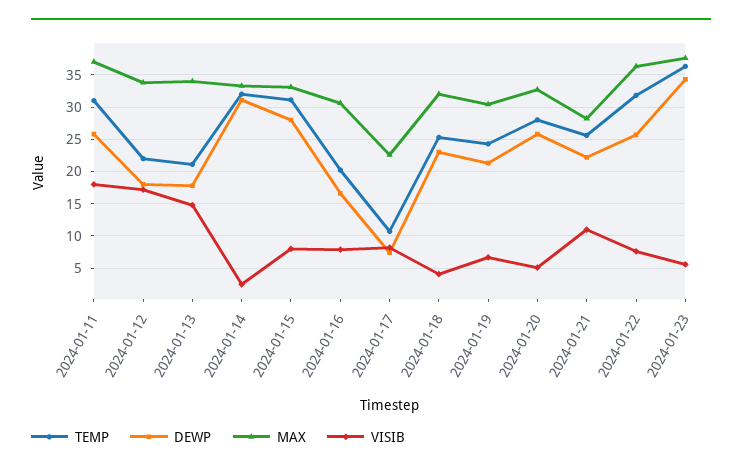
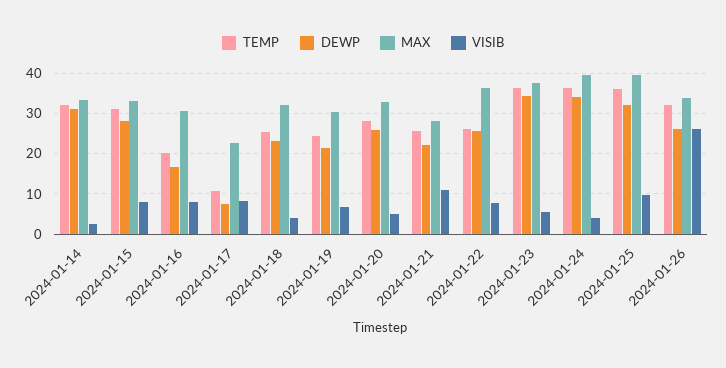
TEMP, 2024-01-11: 31 -> none
DEWP, 2024-01-11: 26 -> none
MAX, 2024-01-11: 37 -> none
VISIB, 2024-01-11: 18 -> none
TEMP, 2024-01-12: 22 -> none
DEWP, 2024-01-12: 18 -> none
MAX, 2024-01-12: 34 -> none
VISIB, 2024-01-12: 17 -> none
TEMP, 2024-01-13: 21 -> none
DEWP, 2024-01-13: 18 -> none
MAX, 2024-01-13: 34 -> none
VISIB, 2024-01-13: 15 -> none
TEMP, 2024-01-22: 32 -> 26
TEMP, 2024-01-24: none -> 36
DEWP, 2024-01-24: none -> 34
MAX, 2024-01-24: none -> 40
VISIB, 2024-01-24: none -> 4
TEMP, 2024-01-25: none -> 36
DEWP, 2024-01-25: none -> 32
MAX, 2024-01-25: none -> 40
VISIB, 2024-01-25: none -> 10
TEMP, 2024-01-26: none -> 32
DEWP, 2024-01-26: none -> 26
MAX, 2024-01-26: none -> 34
VISIB, 2024-01-26: none -> 26

